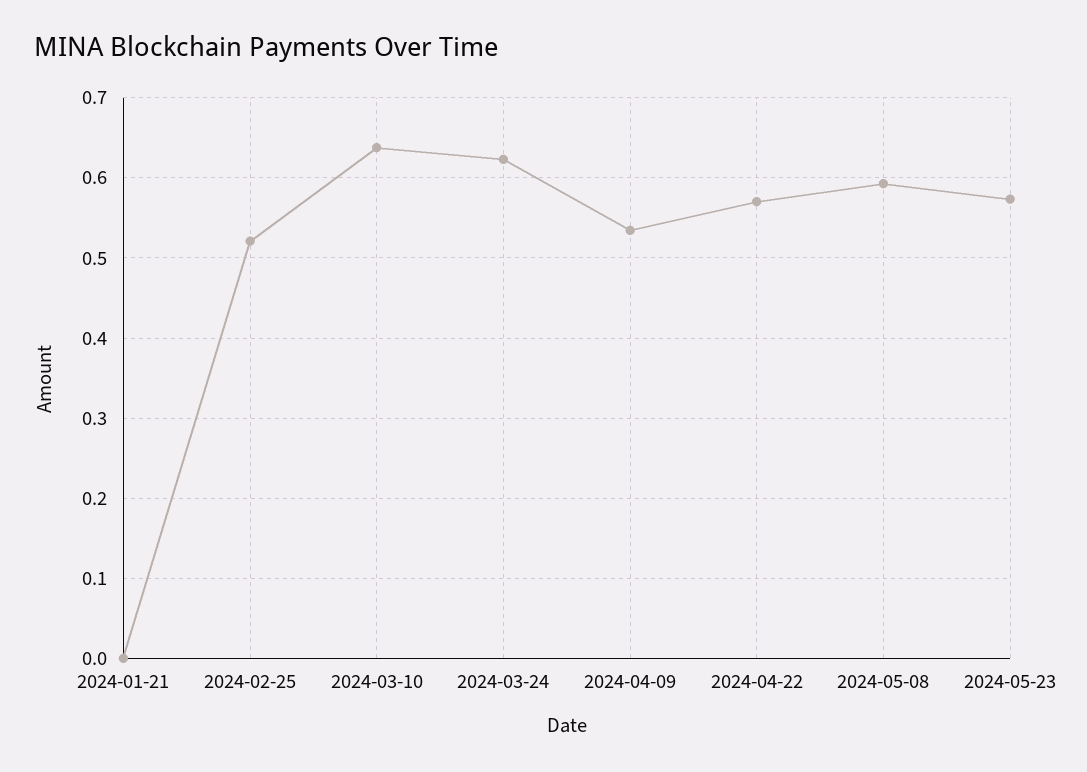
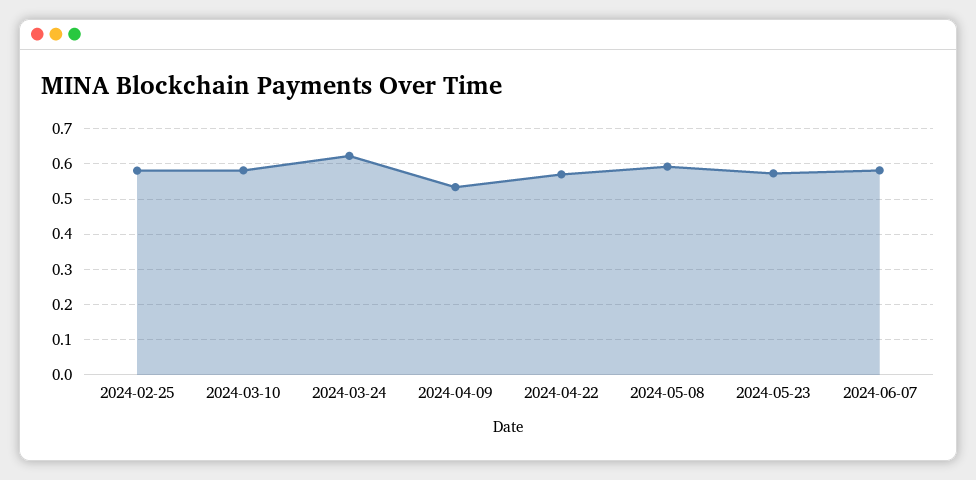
2024-01-21: 0 -> none
2024-02-25: 0.52 -> 0.58
2024-03-10: 0.64 -> 0.58
2024-06-07: none -> 0.58

